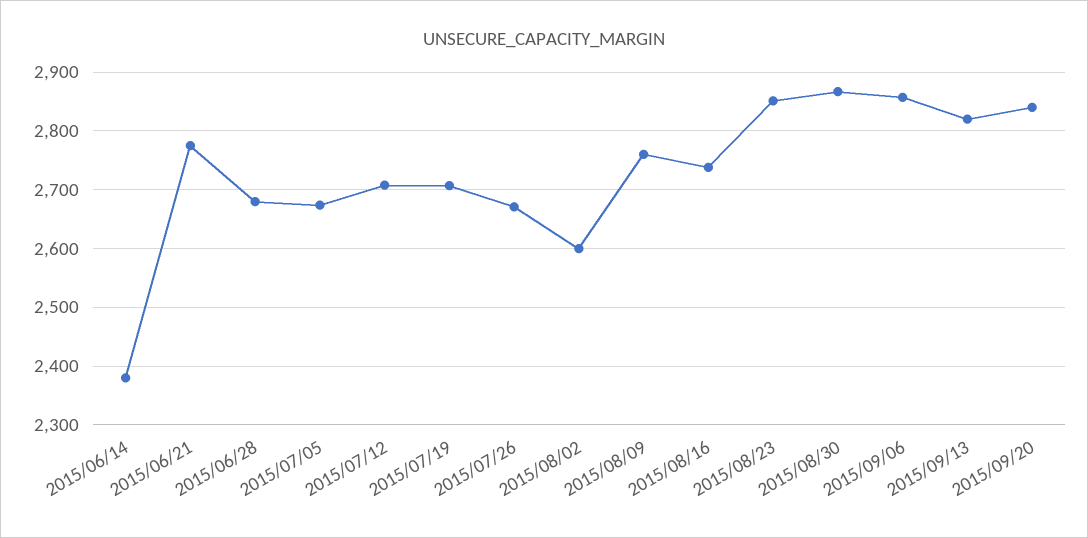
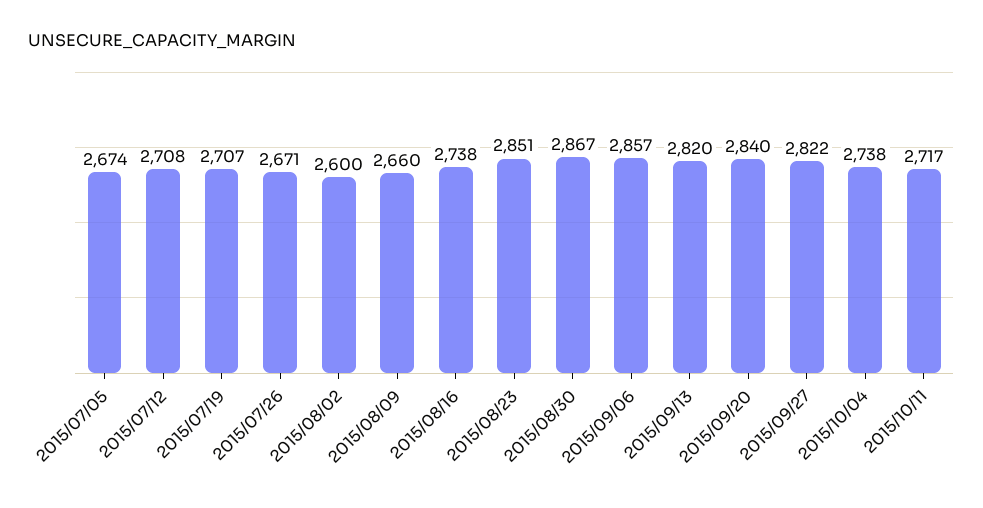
2015/06/14: 2380 -> none
2015/06/21: 2780 -> none
2015/06/28: 2680 -> none
2015/08/09: 2760 -> 2660
2015/09/27: none -> 2822
2015/10/04: none -> 2738
2015/10/11: none -> 2717

